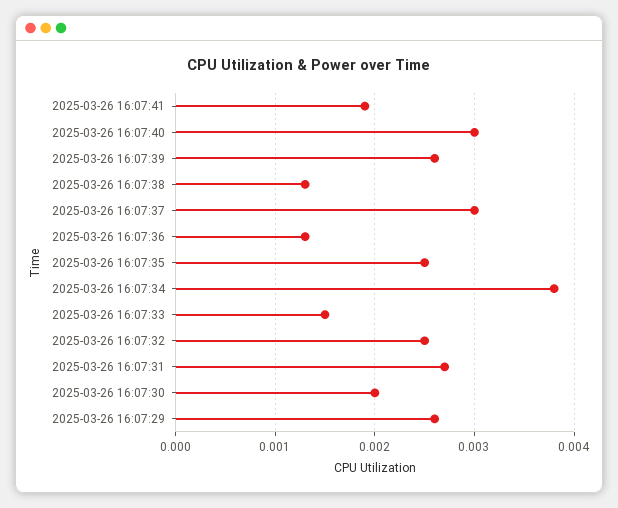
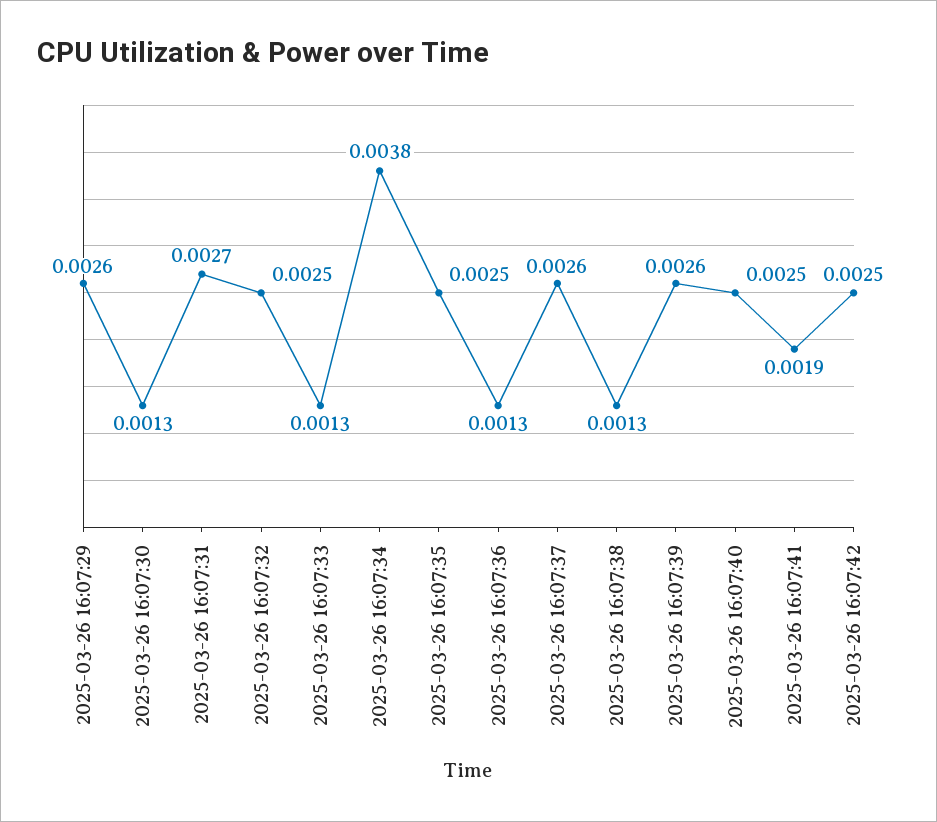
2025-03-26 16:07:40: 0.003 -> 0.0025
2025-03-26 16:07:37: 0.003 -> 0.0026
2025-03-26 16:07:33: 0.0015 -> 0.0013
2025-03-26 16:07:30: 0.002 -> 0.0013
2025-03-26 16:07:42: none -> 0.0025

